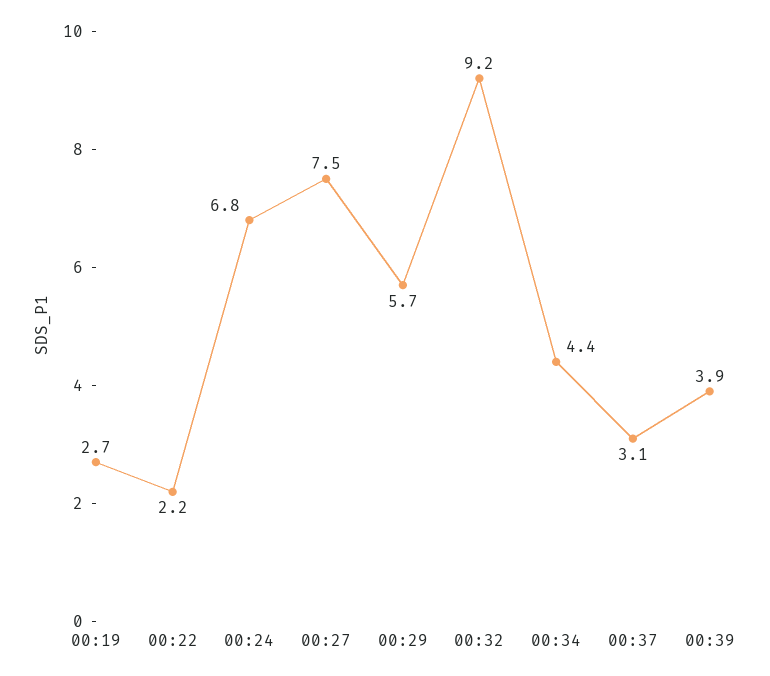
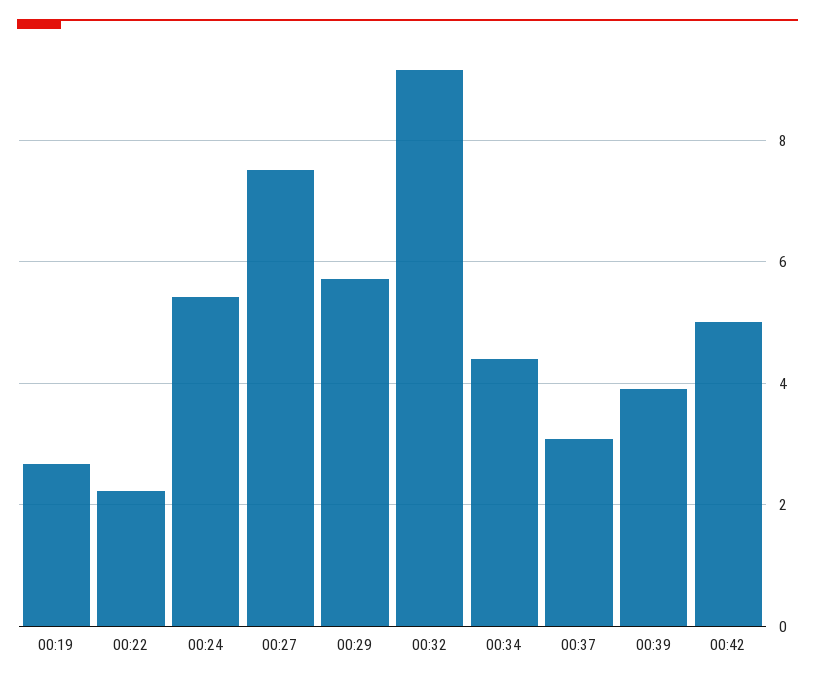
00:24: 6.8 -> 5.4
00:42: none -> 5

